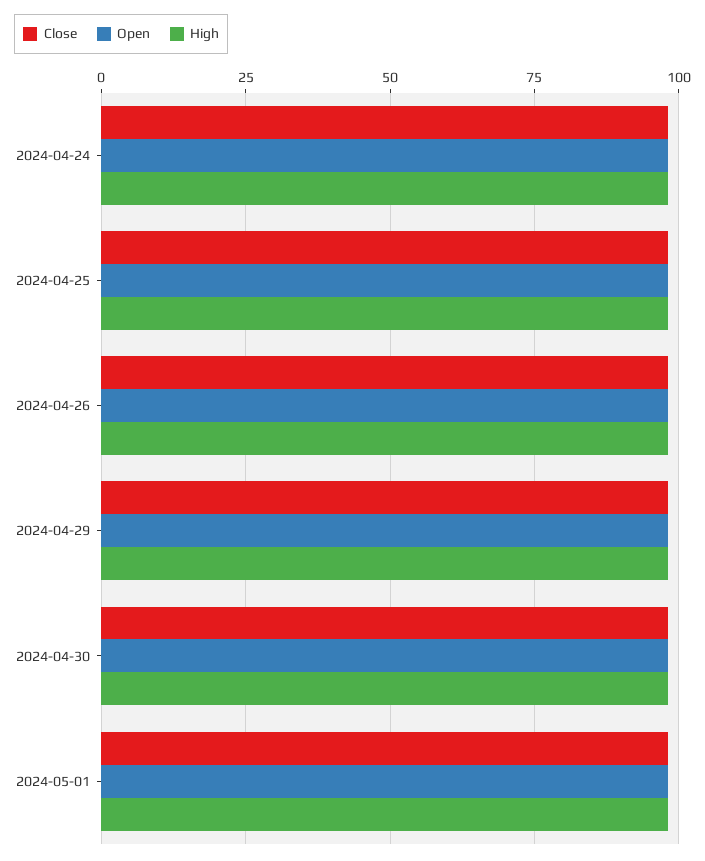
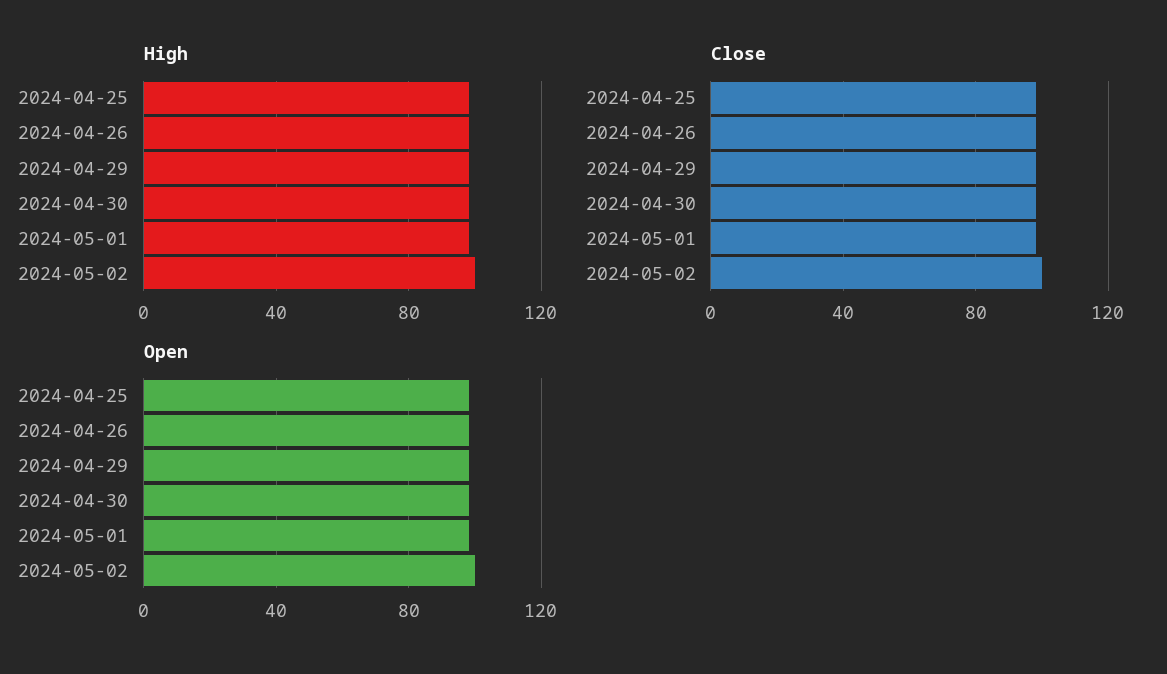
Close, 2024-04-24: 97.5 -> none
Open, 2024-04-24: 97.5 -> none
High, 2024-04-24: 97.5 -> none
High, 2024-05-02: none -> 100
Close, 2024-05-02: none -> 100
Open, 2024-05-02: none -> 100

